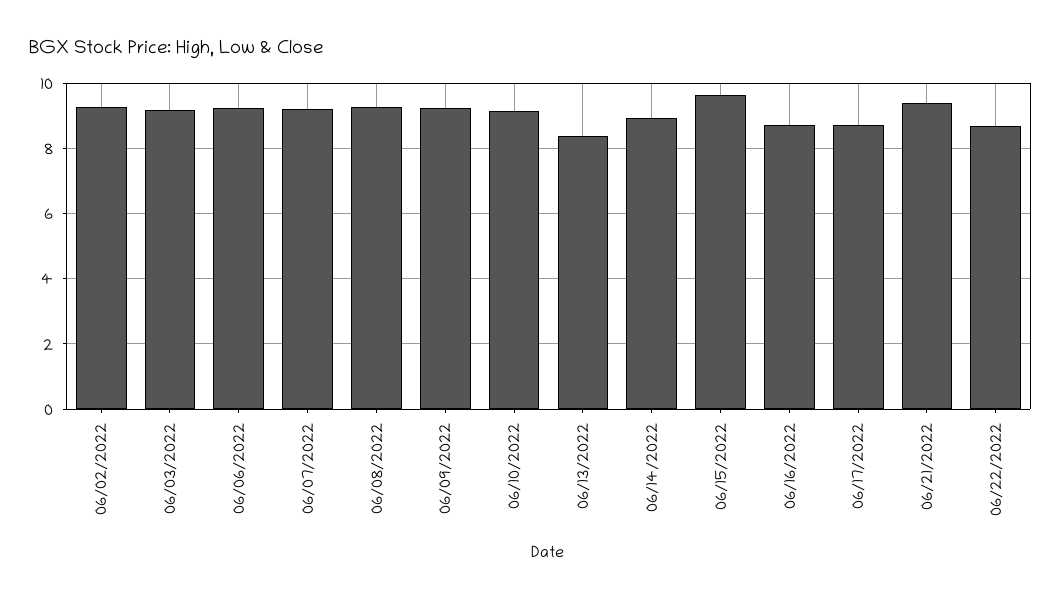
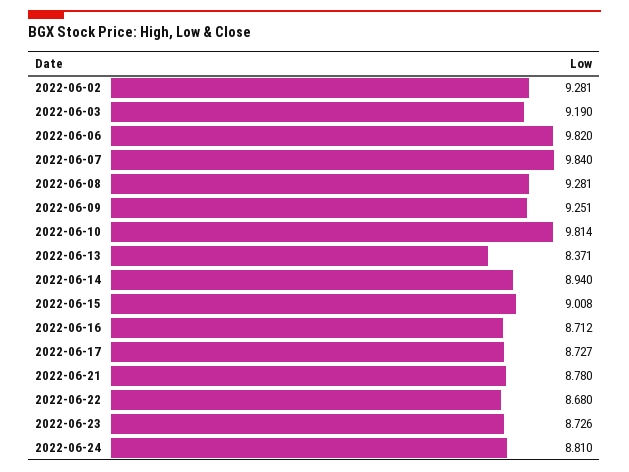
06/06/2022: 9.2 -> 9.82
06/07/2022: 9.2 -> 9.84
06/10/2022: 9.2 -> 9.814
06/15/2022: 9.6 -> 9.008
06/21/2022: 9.4 -> 8.78
2022-06-23: none -> 8.726
2022-06-24: none -> 8.81

